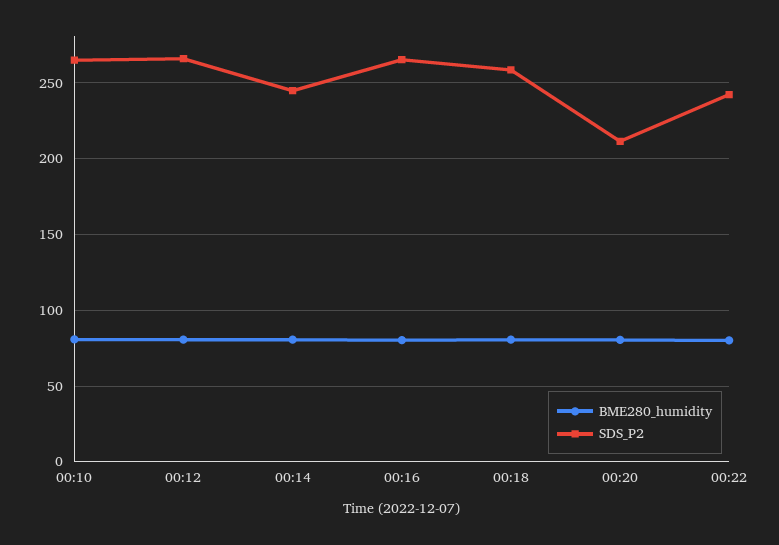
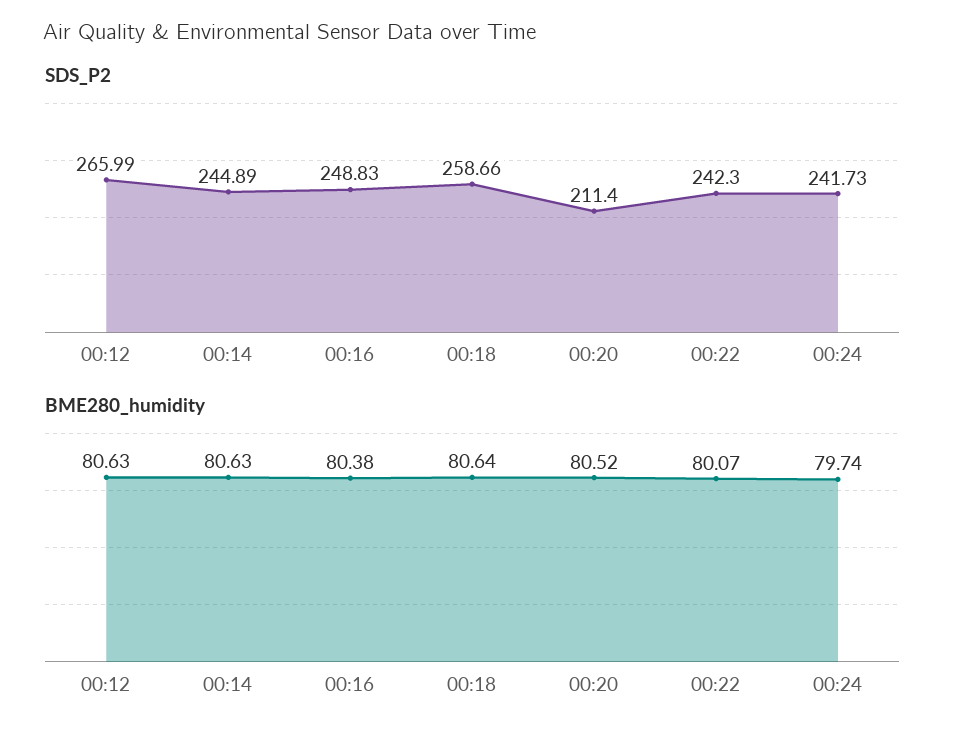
BME280_humidity, 00:10: 80 -> none
SDS_P2, 00:10: 265 -> none
SDS_P2, 00:16: 265 -> 248.83
SDS_P2, 00:24: none -> 241.73
BME280_humidity, 00:24: none -> 79.74

